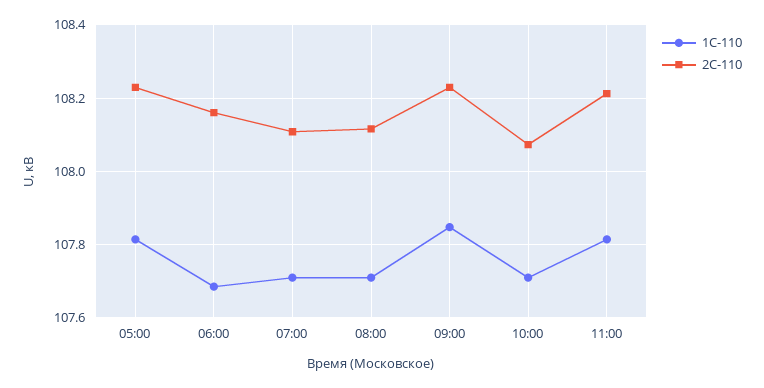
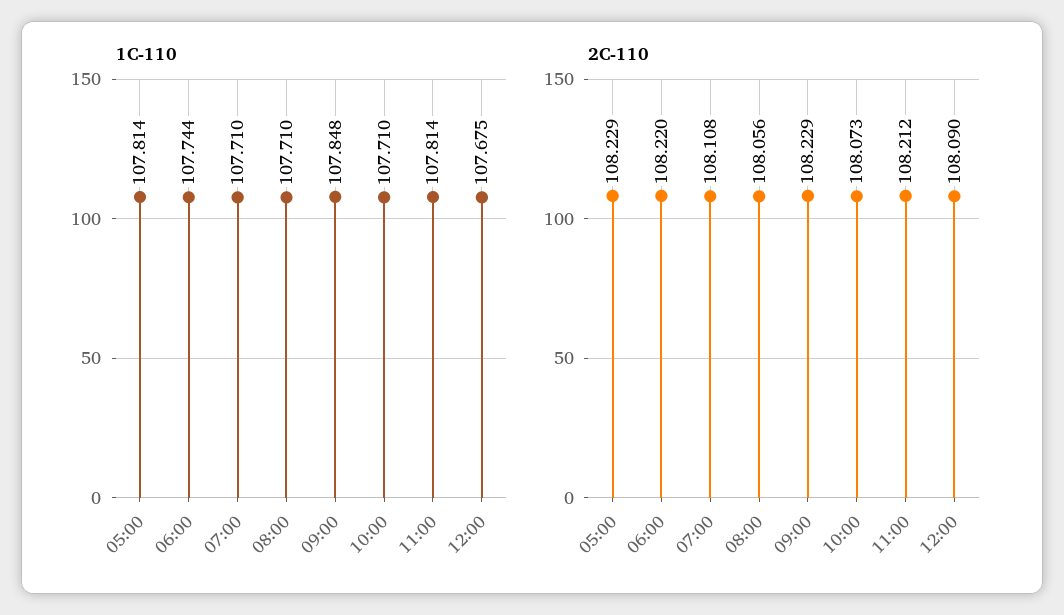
1С-110, 06:00: 107.68 -> 107.744
2С-110, 06:00: 108.16 -> 108.22
2С-110, 08:00: 108.12 -> 108.056
1С-110, 12:00: none -> 107.675
2С-110, 12:00: none -> 108.09

